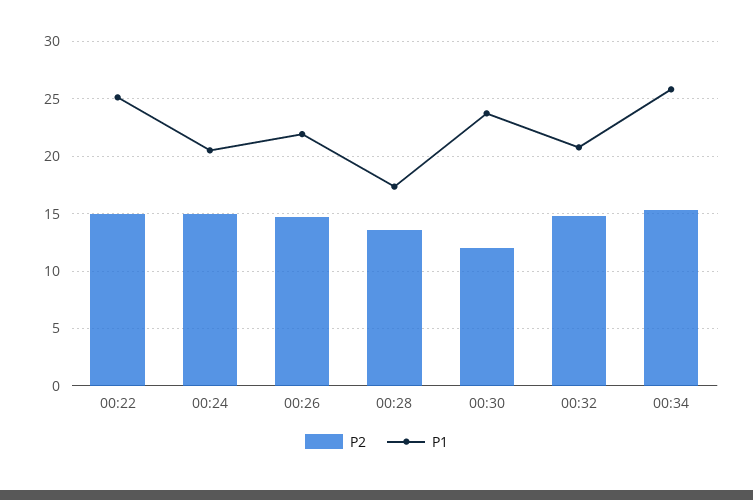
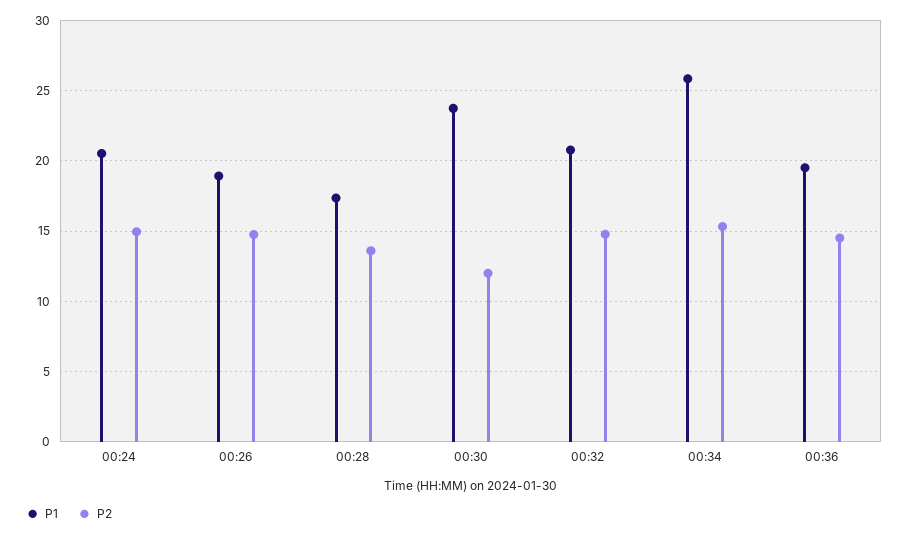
P2, 00:22: 15 -> none
P1, 00:22: 25 -> none
P1, 00:26: 22 -> 19
P1, 00:36: none -> 19.5
P2, 00:36: none -> 14.5

